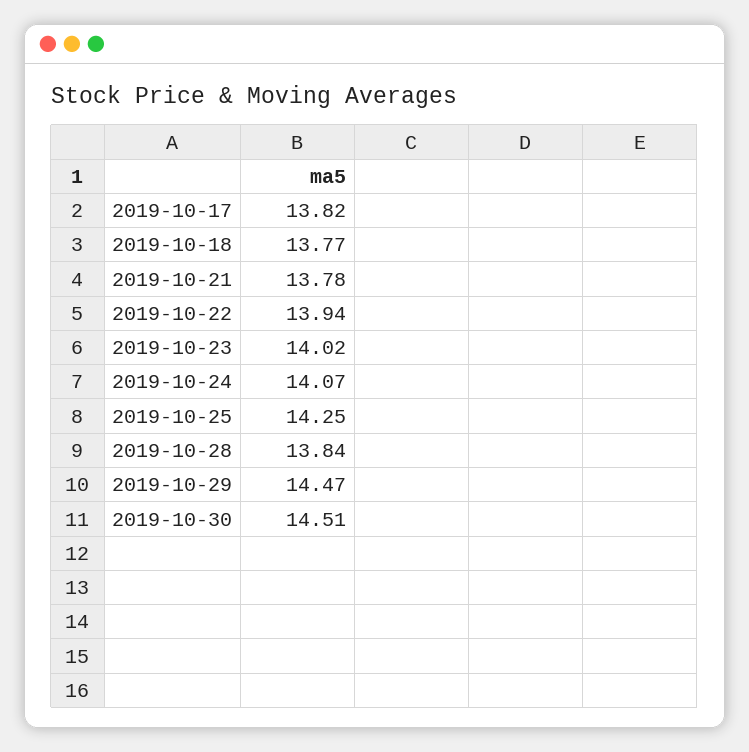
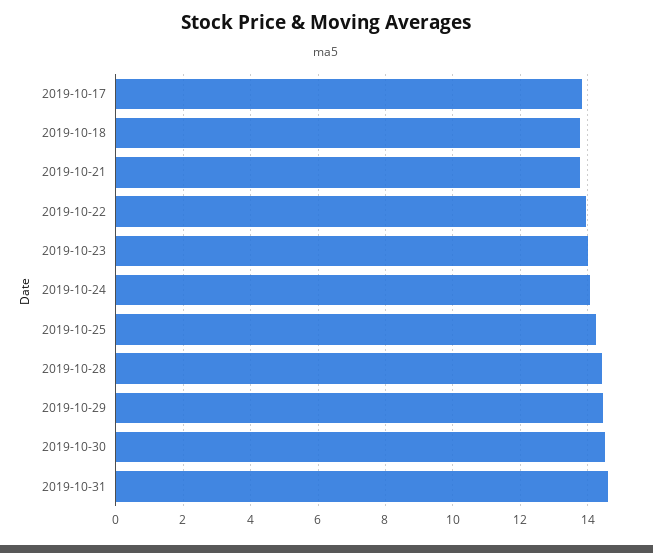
2019-10-28: 13.84 -> 14.4
2019-10-31: none -> 14.6

